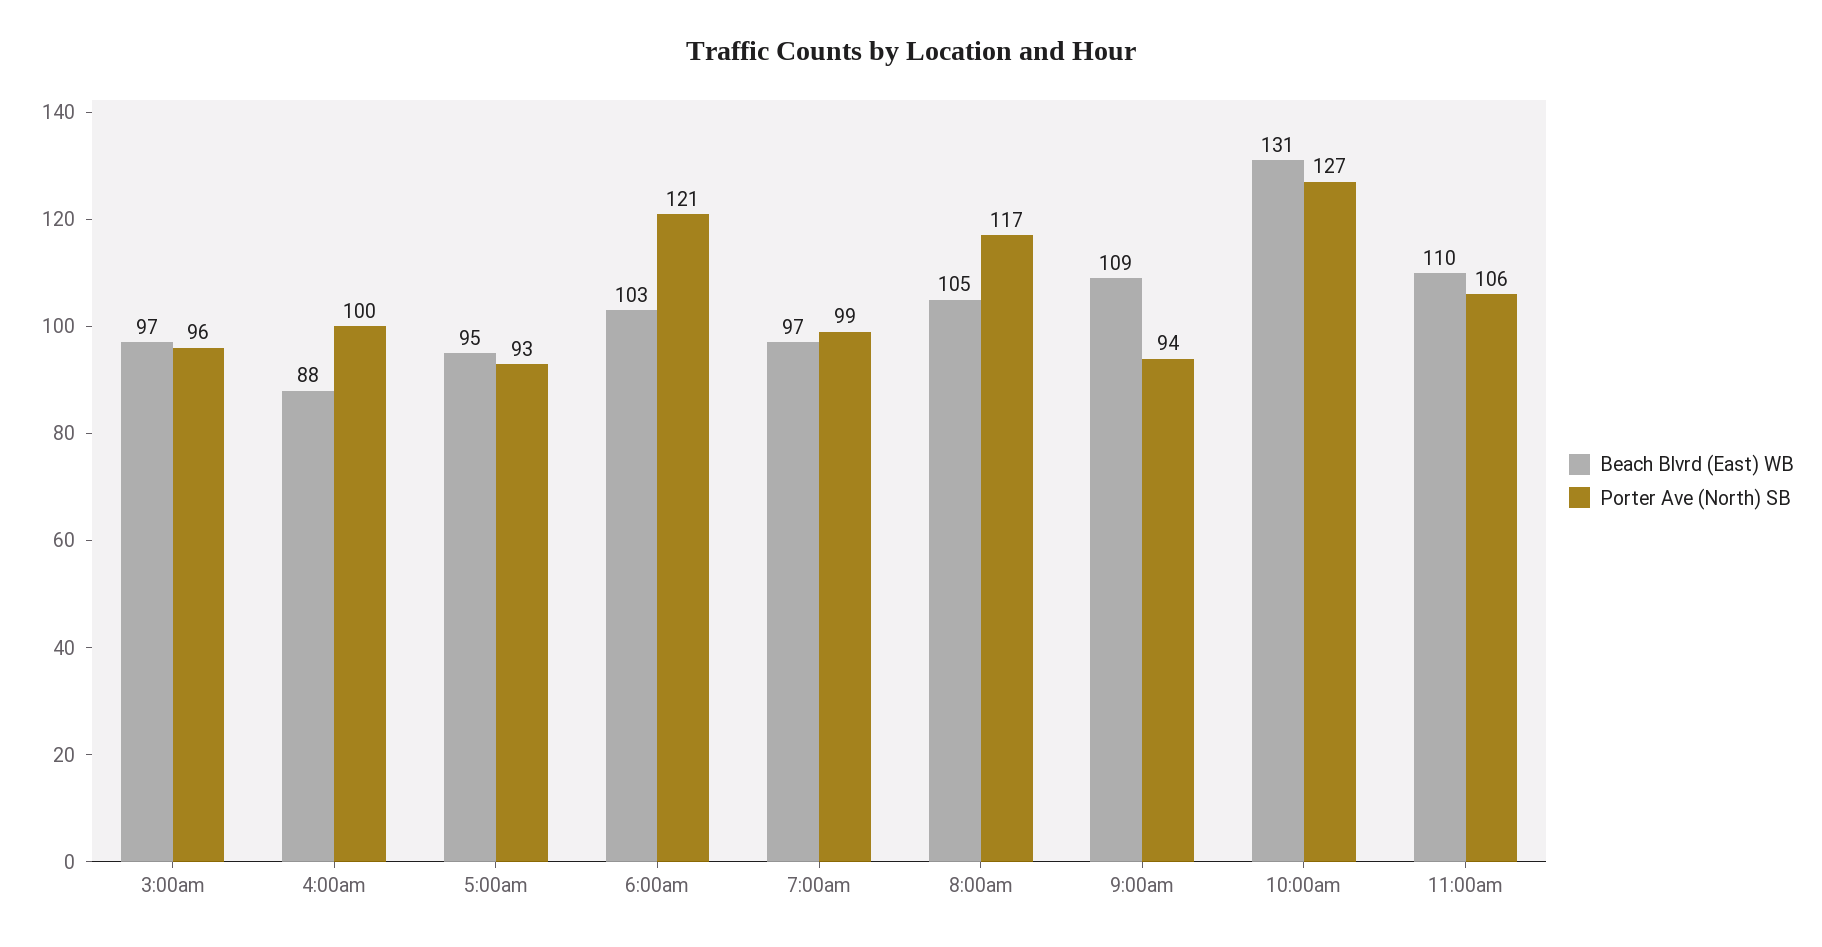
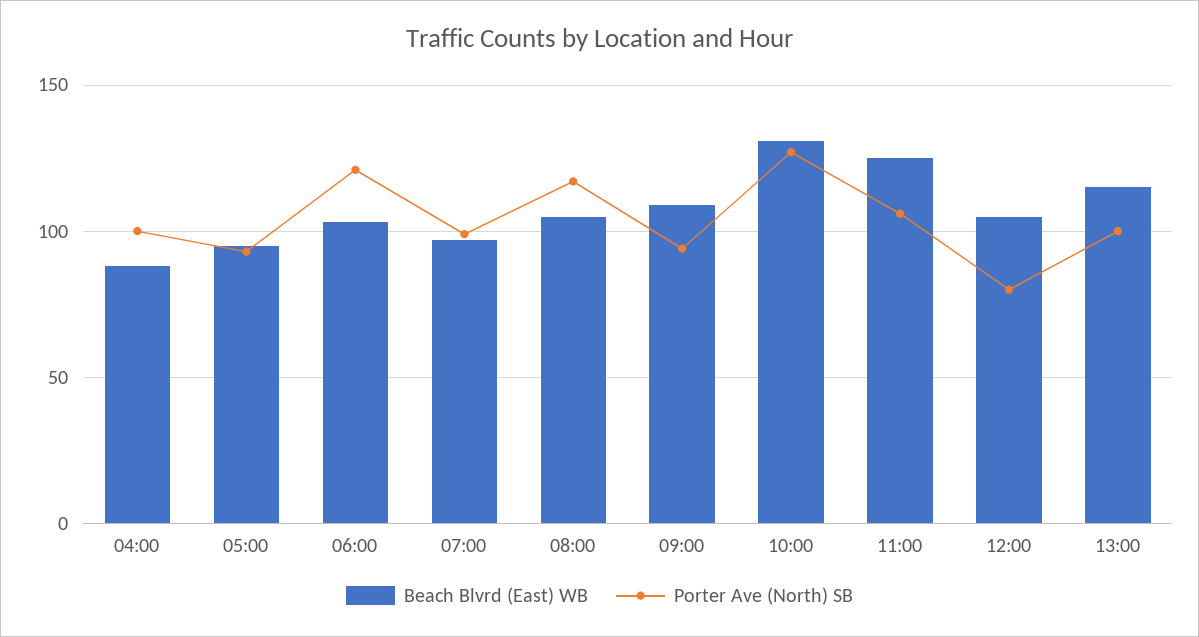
Beach Blvrd (East) WB, 3:00am: 97 -> none
Porter Ave (North) SB, 3:00am: 96 -> none
Beach Blvrd (East) WB, 11:00am: 110 -> 125
Beach Blvrd (East) WB, 12:00: none -> 105
Porter Ave (North) SB, 12:00: none -> 80
Beach Blvrd (East) WB, 13:00: none -> 115
Porter Ave (North) SB, 13:00: none -> 100

